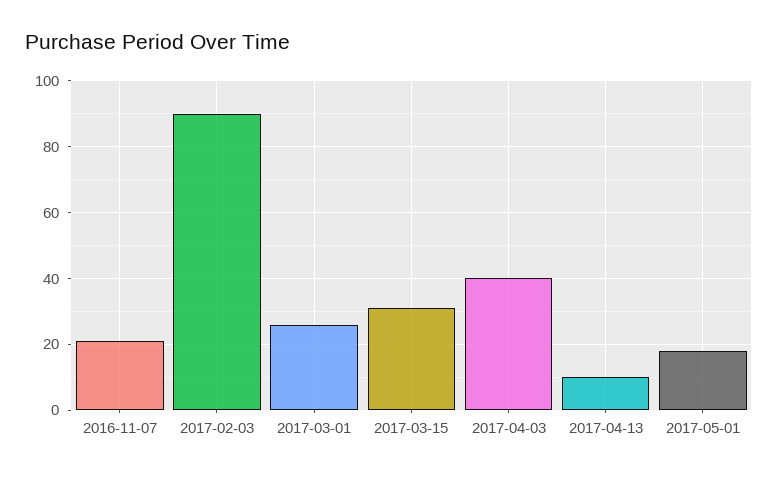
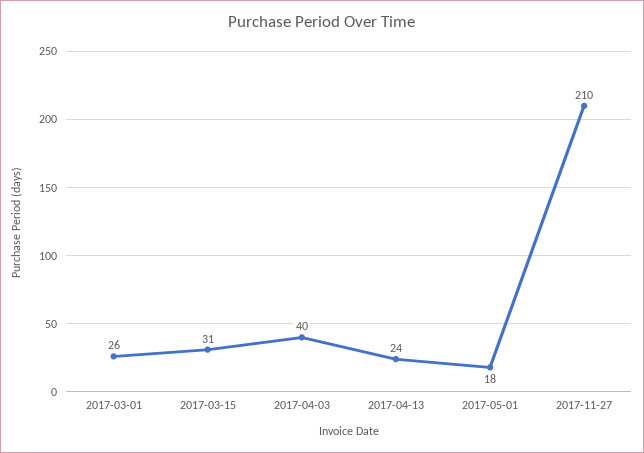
2016-11-07: 20 -> none
2017-02-03: 90 -> none
2017-04-13: 10 -> 24
2017-11-27: none -> 210

